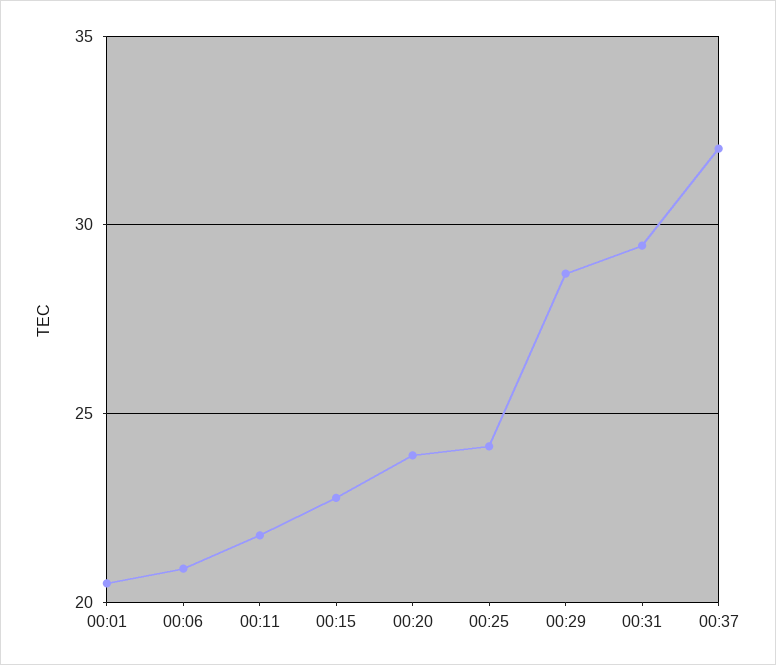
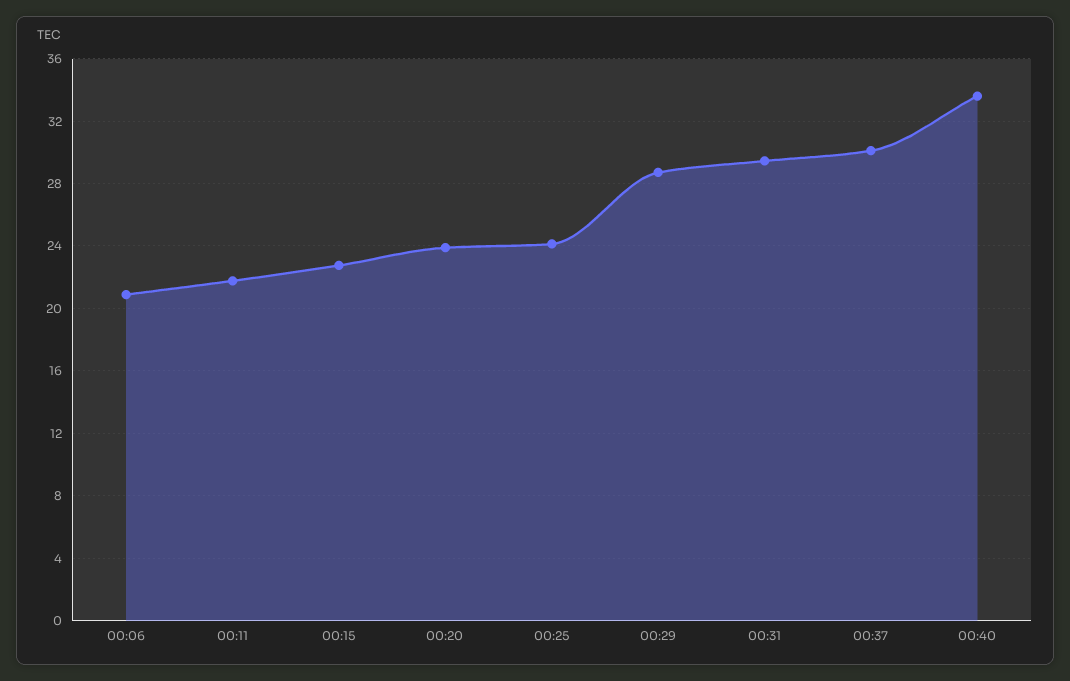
00:01: 20.5 -> none
00:37: 32 -> 30
00:40: none -> 33.5

